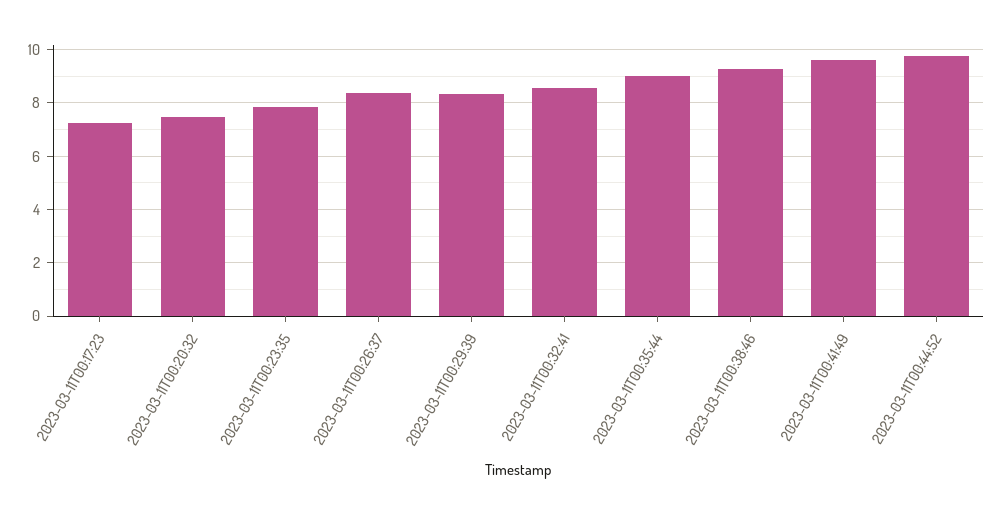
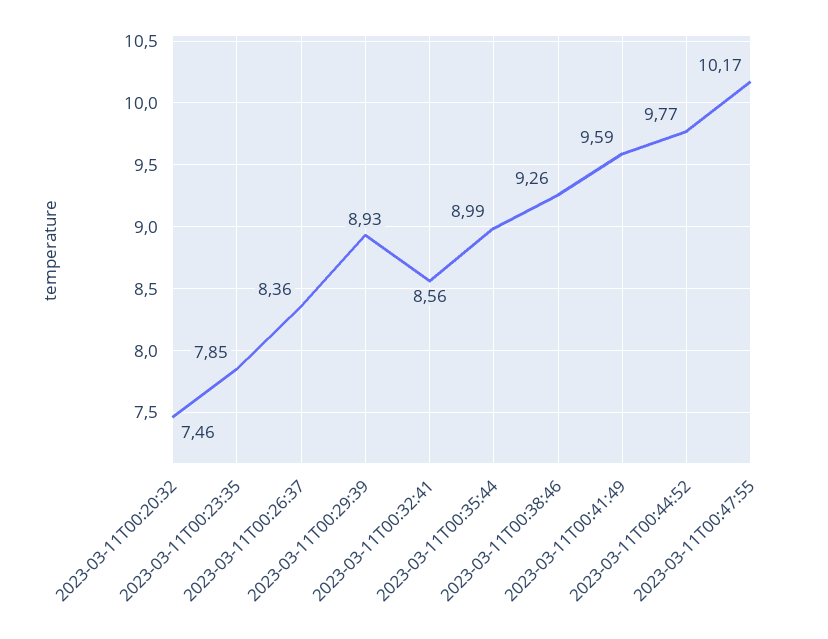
2023-03-11T00:17:23: 7.25 -> none
2023-03-11T00:29:39: 8.25 -> 8.93
2023-03-11T00:47:55: none -> 10.17

